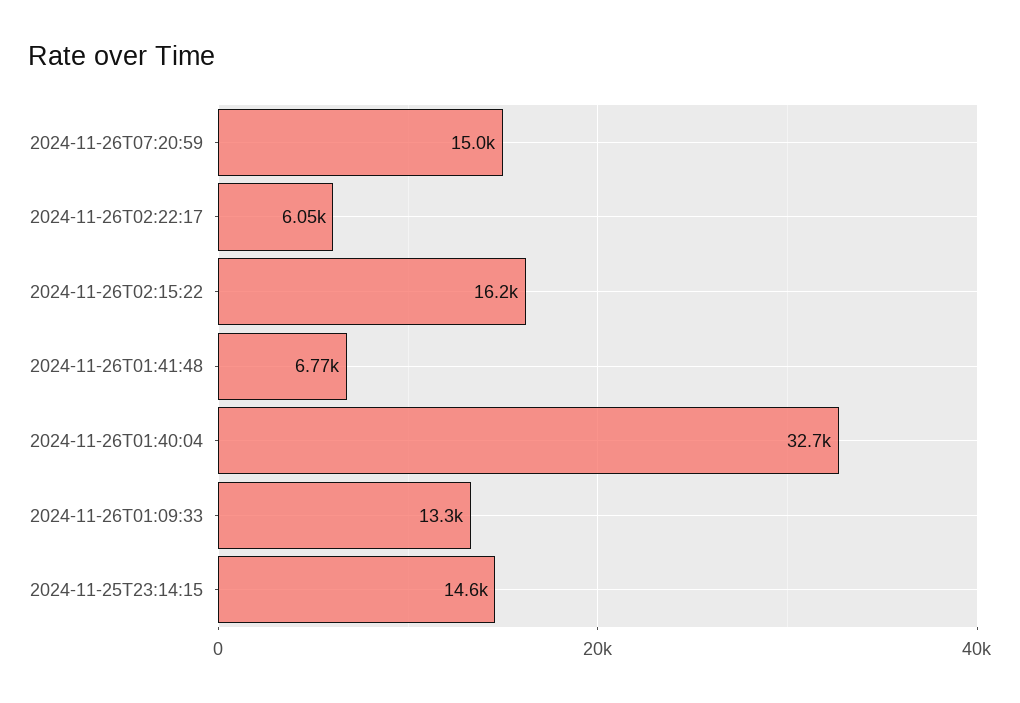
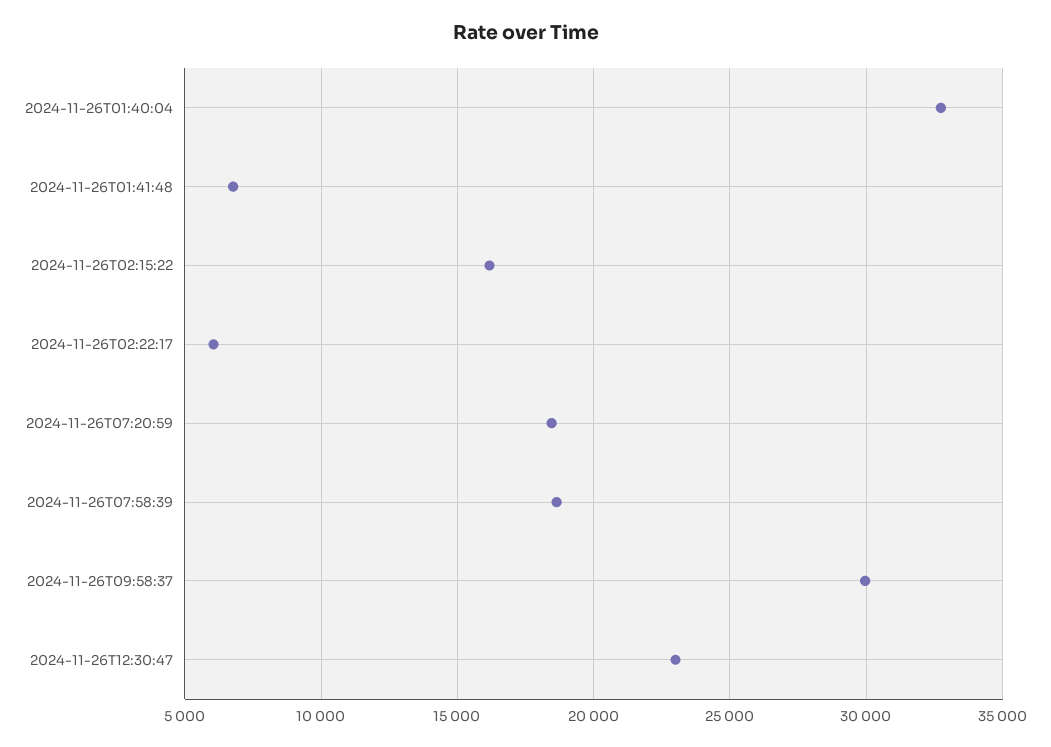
2024-11-26T07:20:59: 15000 -> 18500
2024-11-26T01:09:33: 13300 -> none
2024-11-25T23:14:15: 14600 -> none
2024-11-26T07:58:39: none -> 18500
2024-11-26T09:58:37: none -> 30000
2024-11-26T12:30:47: none -> 23000

